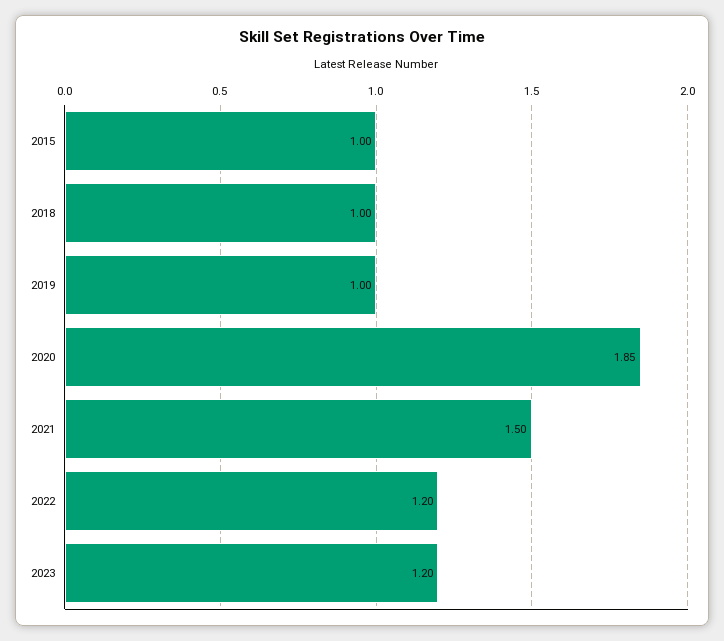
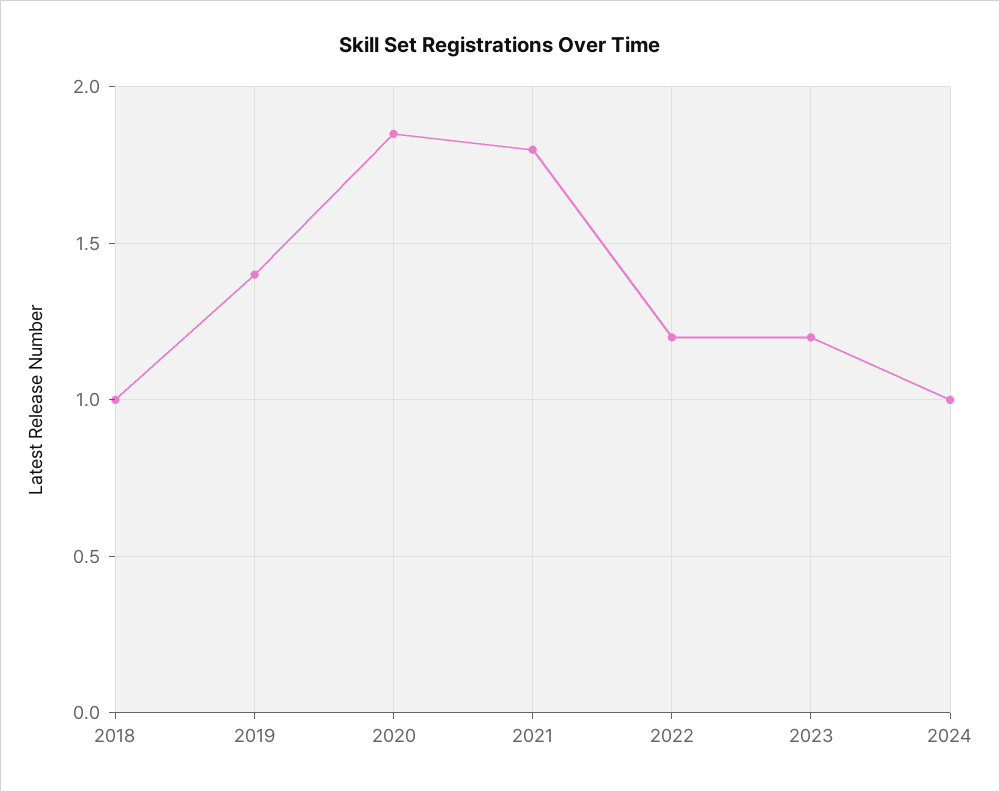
2015: 1 -> none
2019: 1 -> 1.4
2021: 1.5 -> 1.8
2024: none -> 1

